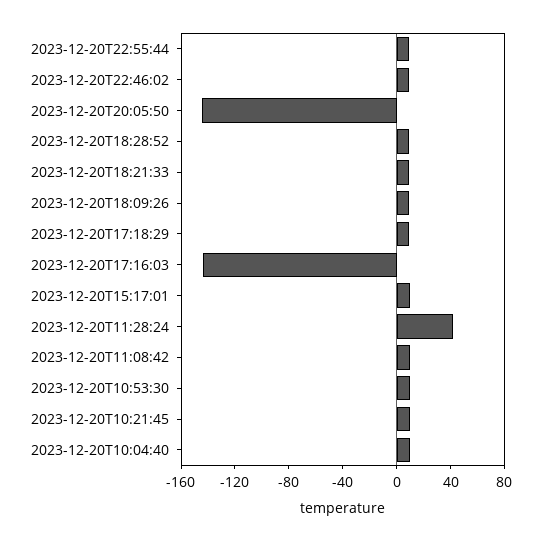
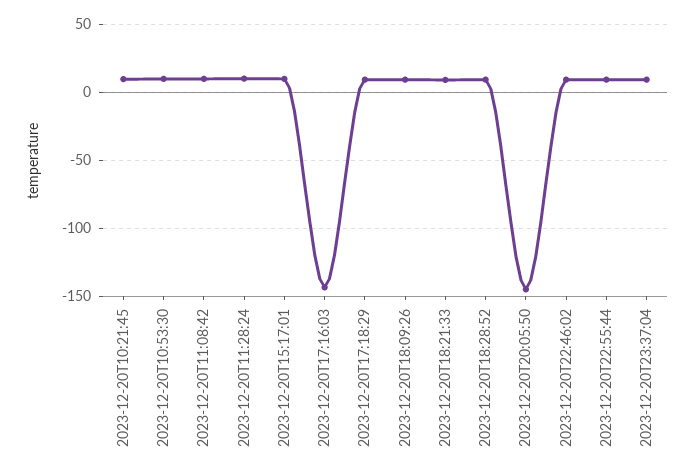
2023-12-20T11:28:24: 40 -> 10
2023-12-20T10:04:40: 10 -> none
2023-12-20T23:37:04: none -> 10

